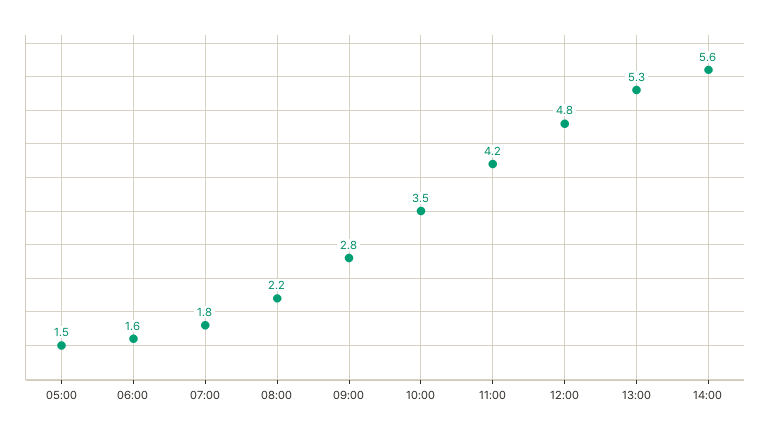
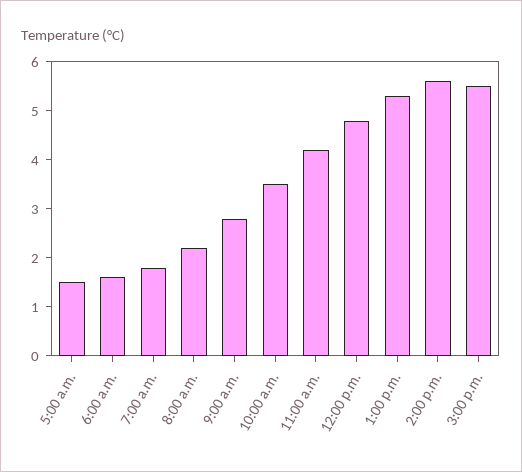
3:00 p.m.: none -> 5.5

